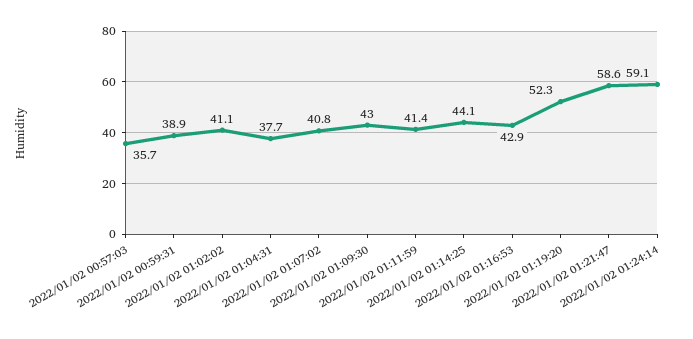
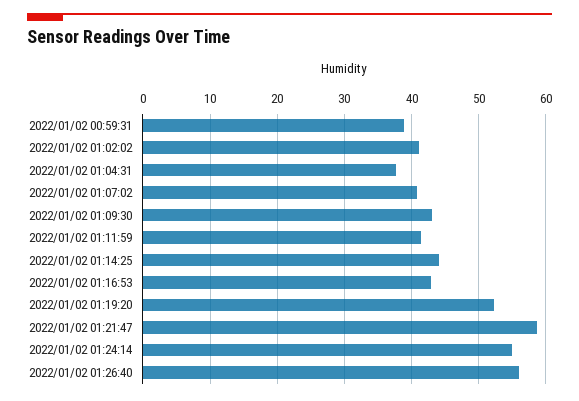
2022/01/02 00:57:03: 35.7 -> none
2022/01/02 01:24:14: 59.1 -> 55
2022/01/02 01:26:40: none -> 56

